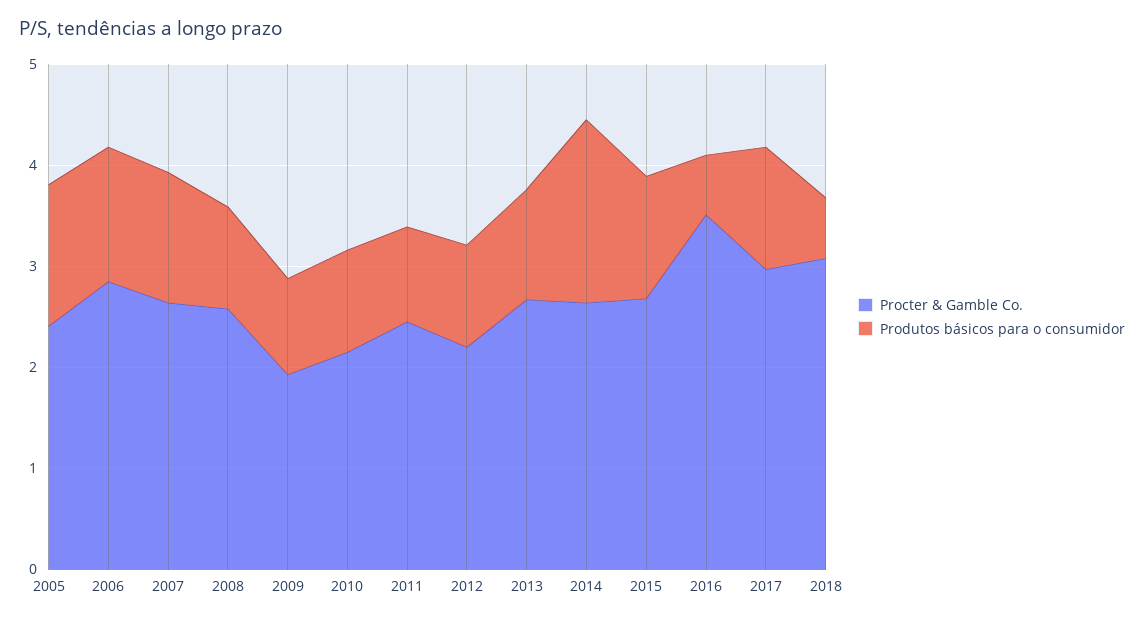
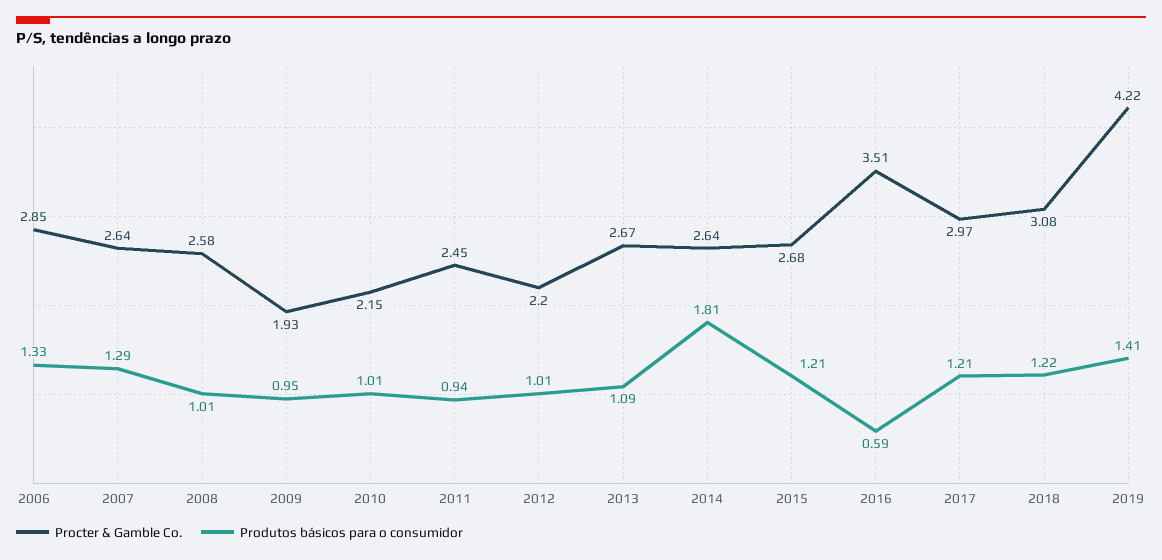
Procter & Gamble Co., 2005: 2.4 -> none
Produtos básicos para o consumidor, 2005: 1.4 -> none
Produtos básicos para o consumidor, 2018: 0.6 -> 1.22
Procter & Gamble Co., 2019: none -> 4.22
Produtos básicos para o consumidor, 2019: none -> 1.41

